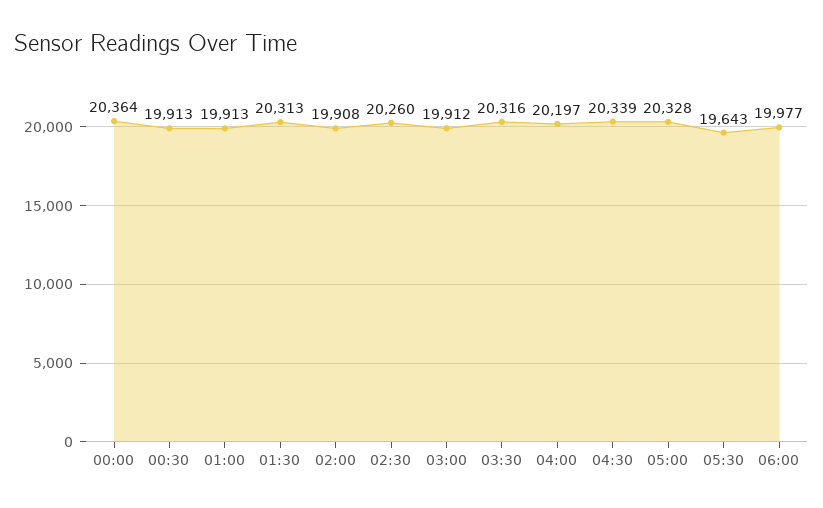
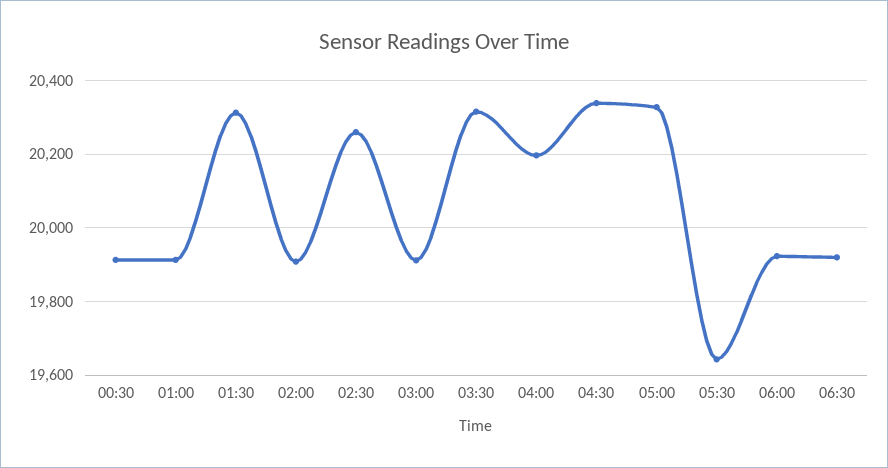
00:00: 20364 -> none
06:00: 19977 -> 19920
06:30: none -> 19920

